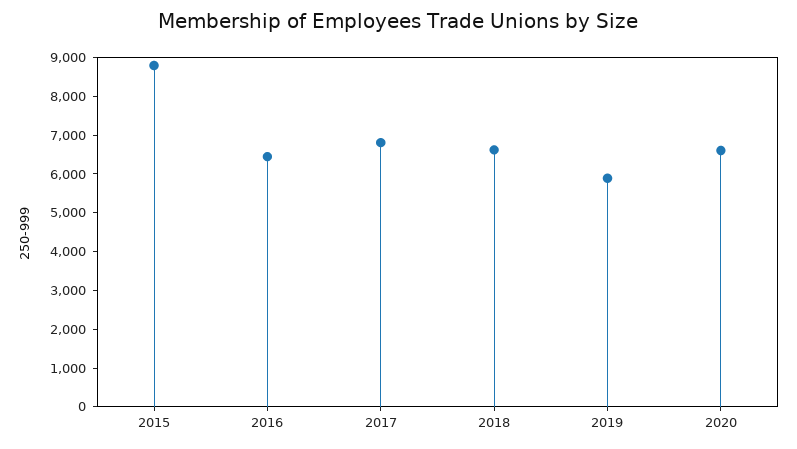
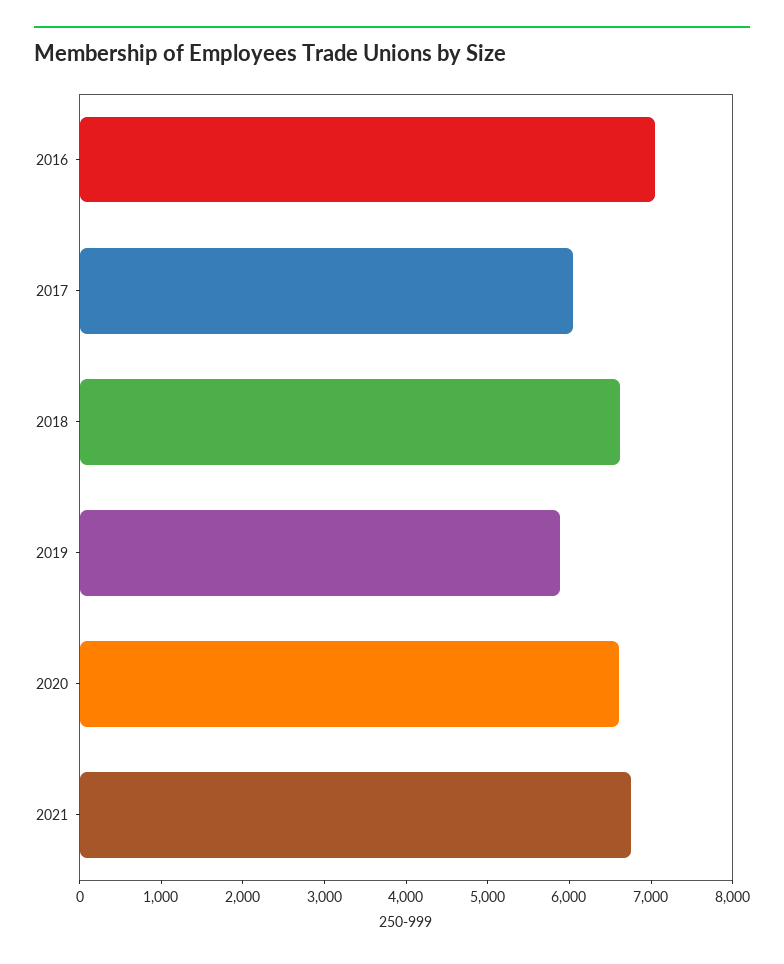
2015: 8750 -> none
2016: 6500 -> 7000
2017: 6750 -> 6000
2021: none -> 6800

